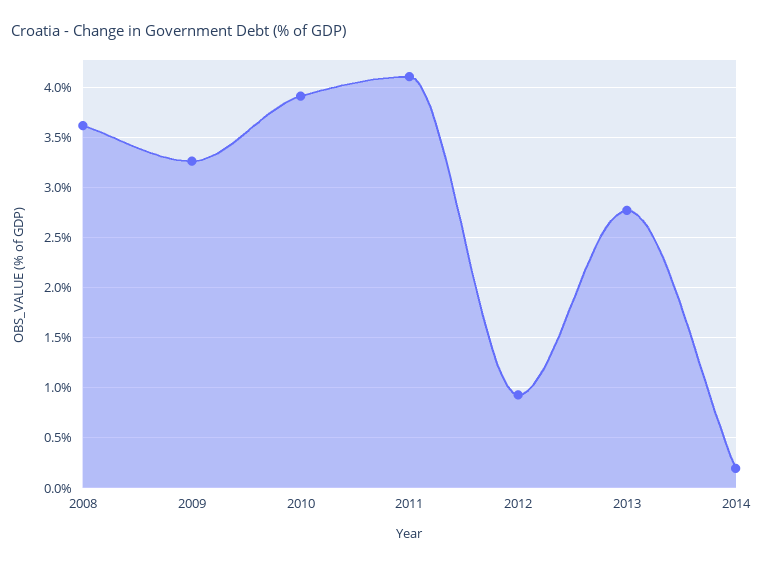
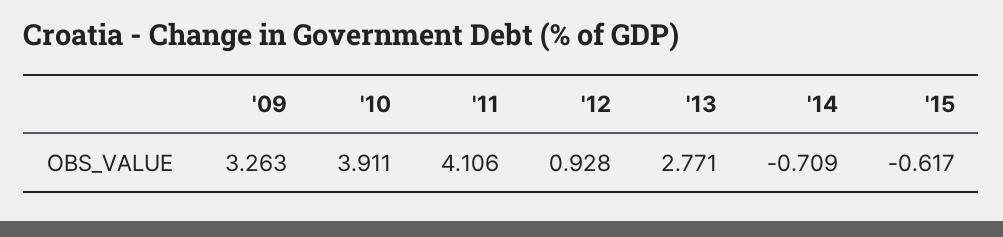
2008: 3.6 -> none
2014: 0.2 -> -0.709
'15: none -> -0.617

